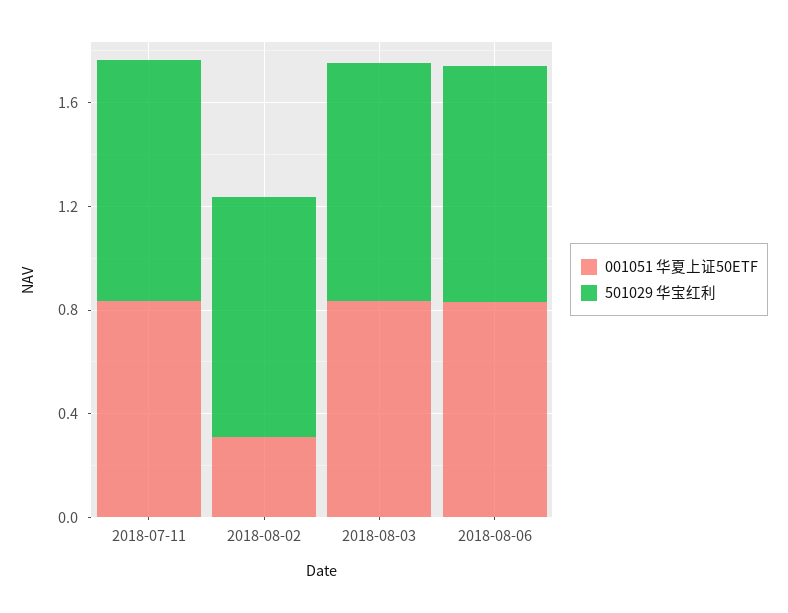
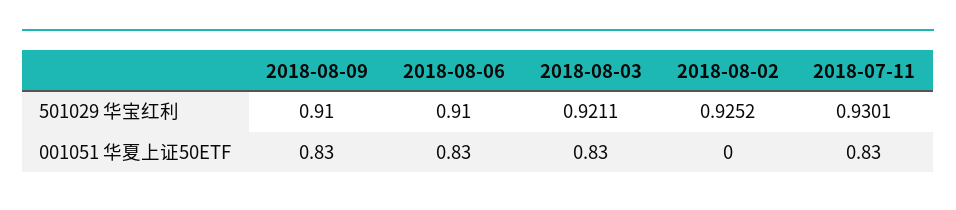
001051 华夏上证50ETF, 2018-08-02: 0.3 -> 0
501029 华宝红利, 2018-08-09: none -> 0.91
001051 华夏上证50ETF, 2018-08-09: none -> 0.83

